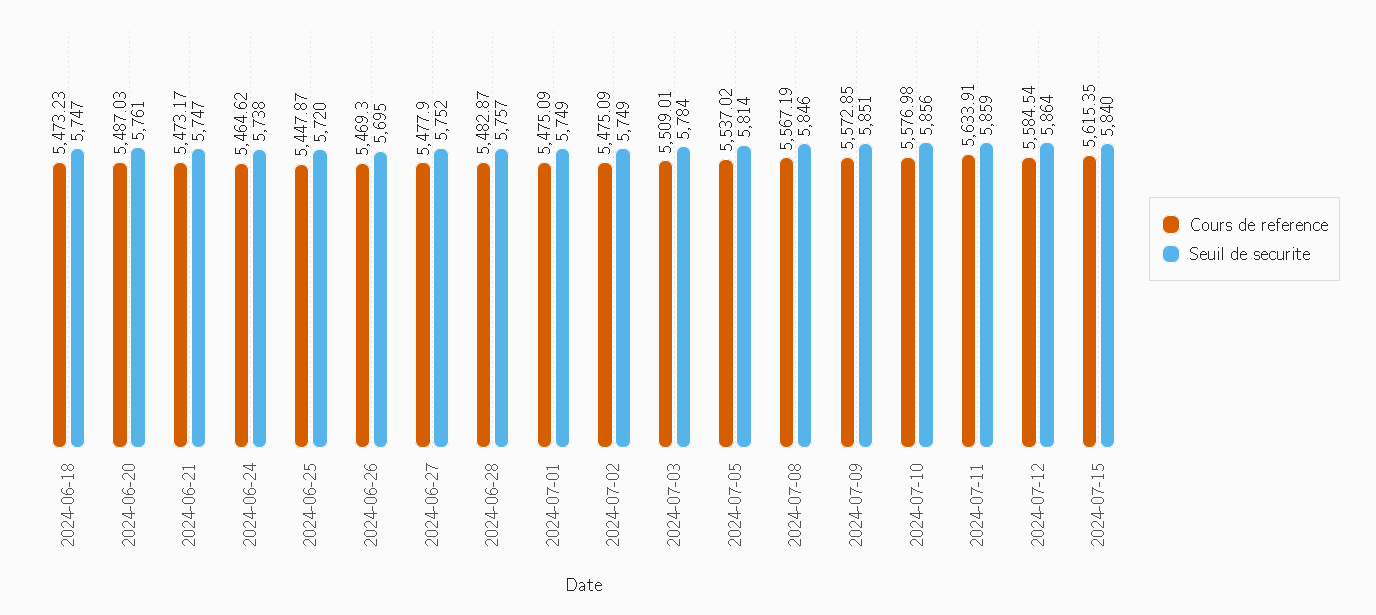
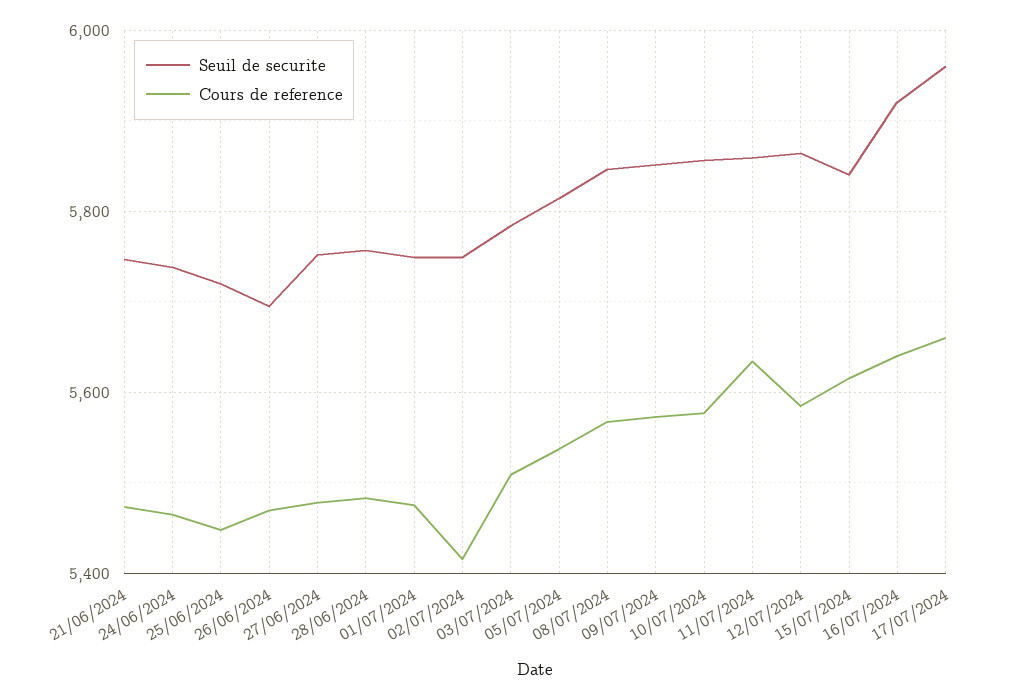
Cours de reference, 2024-06-18: 5473.23 -> none
Seuil de securite, 2024-06-18: 5747 -> none
Cours de reference, 2024-06-20: 5487.03 -> none
Seuil de securite, 2024-06-20: 5761 -> none
Cours de reference, 2024-07-02: 5475.09 -> 5420
Seuil de securite, 16/07/2024: none -> 5920
Cours de reference, 16/07/2024: none -> 5640
Seuil de securite, 17/07/2024: none -> 5960
Cours de reference, 17/07/2024: none -> 5660

